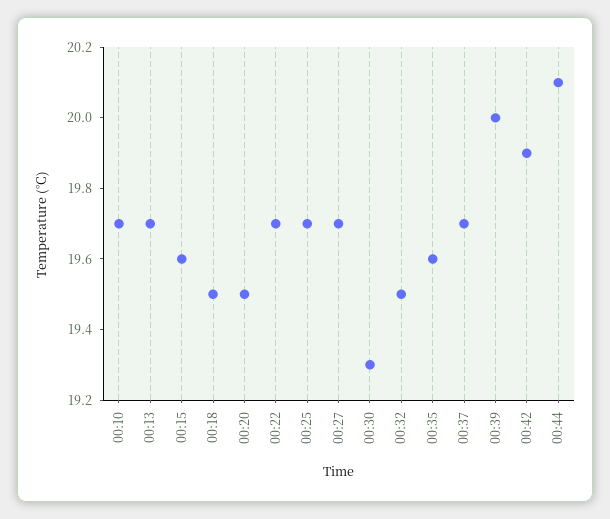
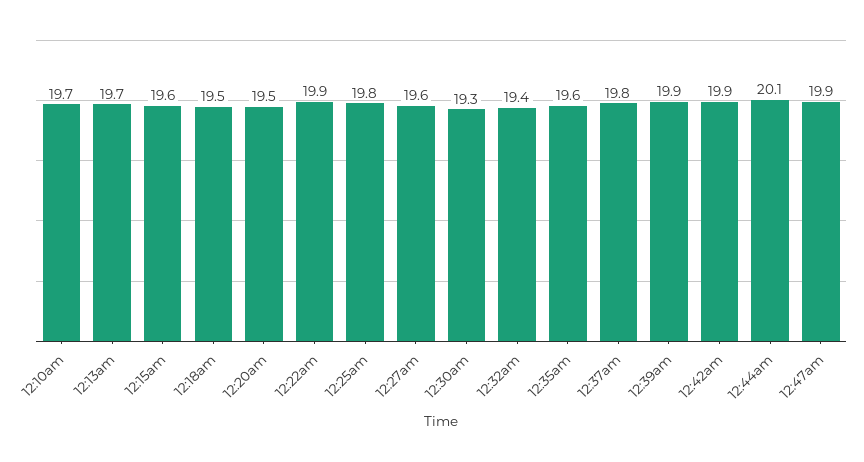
00:22: 19.7 -> 19.9
00:25: 19.7 -> 19.8
00:27: 19.7 -> 19.6
00:32: 19.5 -> 19.4
00:37: 19.7 -> 19.8
00:39: 20 -> 19.9
12:47am: none -> 19.9

